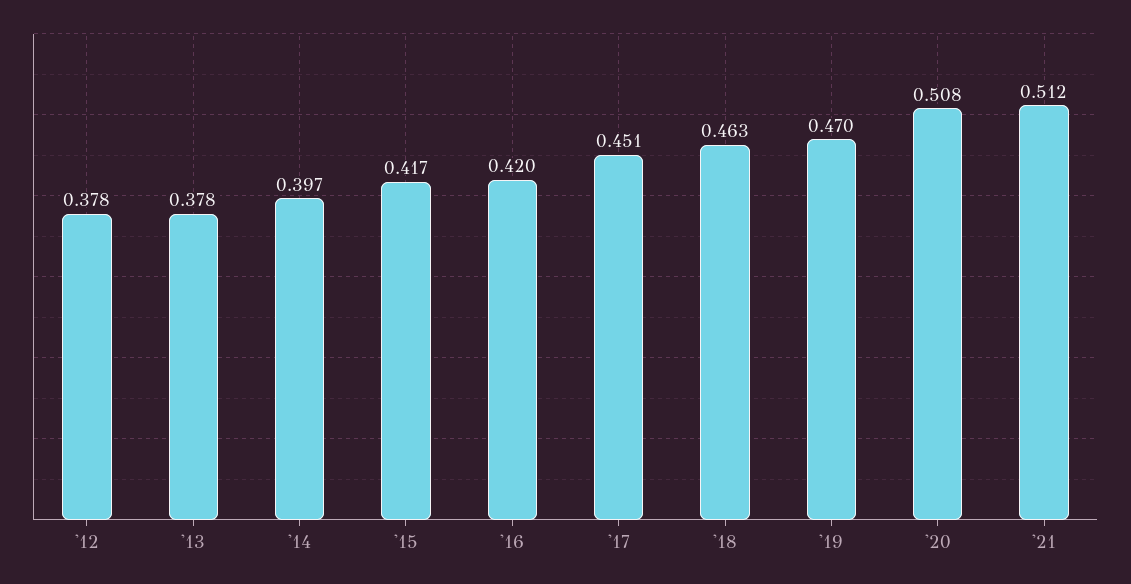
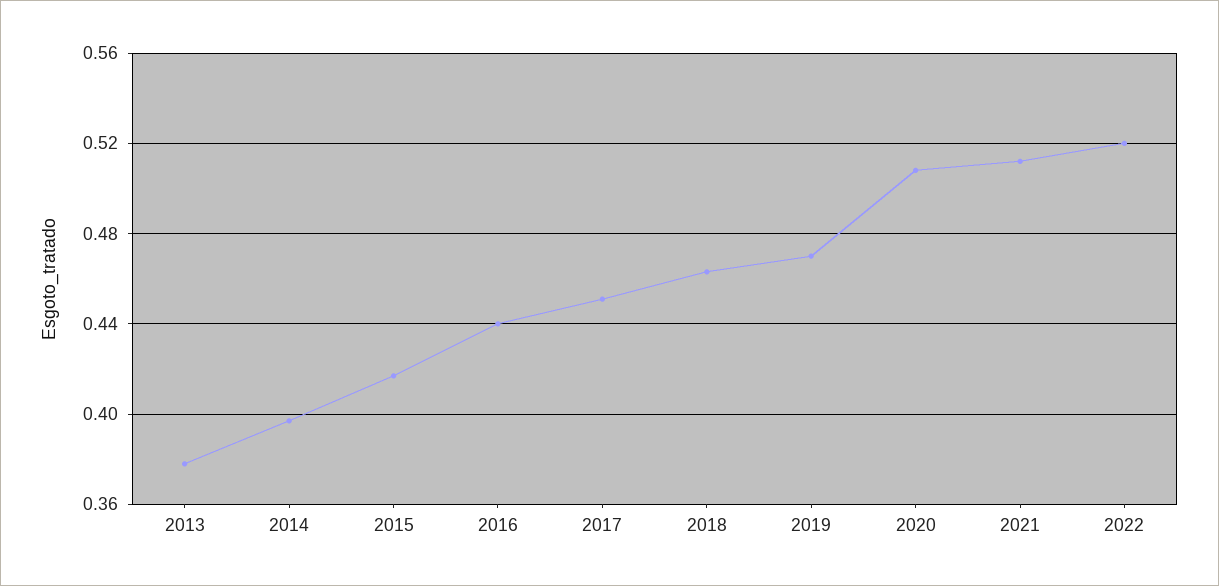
'12: 0.378 -> none
'16: 0.42 -> 0.44
2022: none -> 0.52

